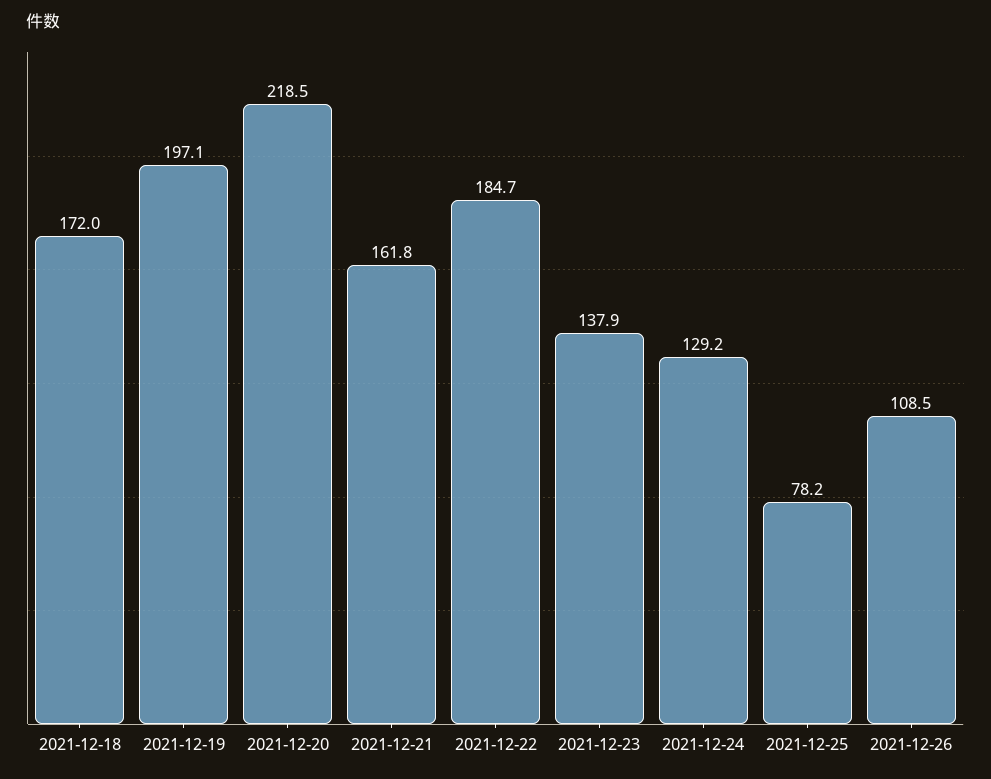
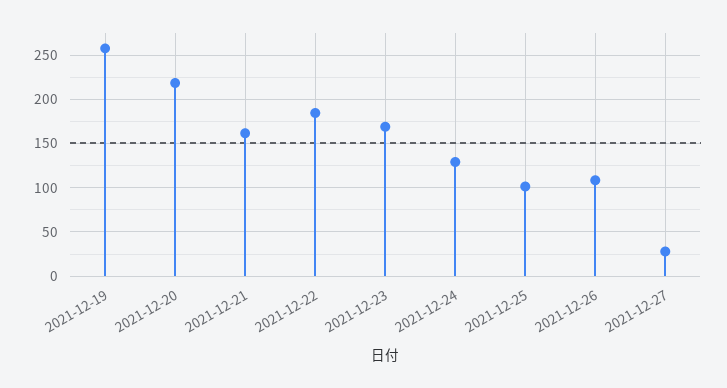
2021-12-18: 172 -> none
2021-12-19: 197.1 -> 260
2021-12-23: 137.9 -> 170
2021-12-25: 78.2 -> 100
2021-12-27: none -> 30

